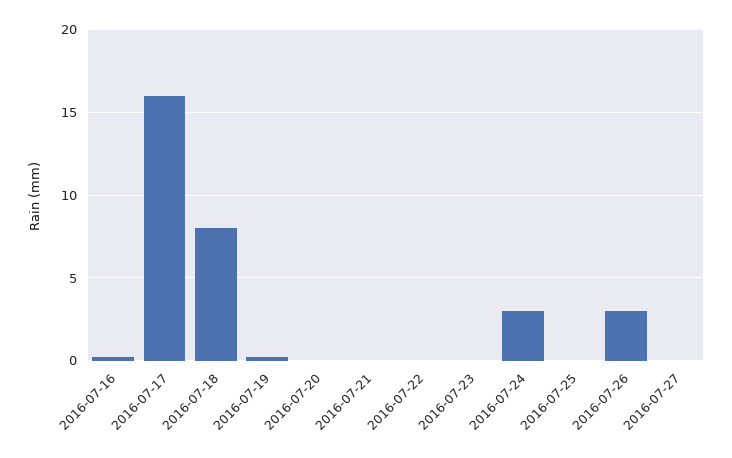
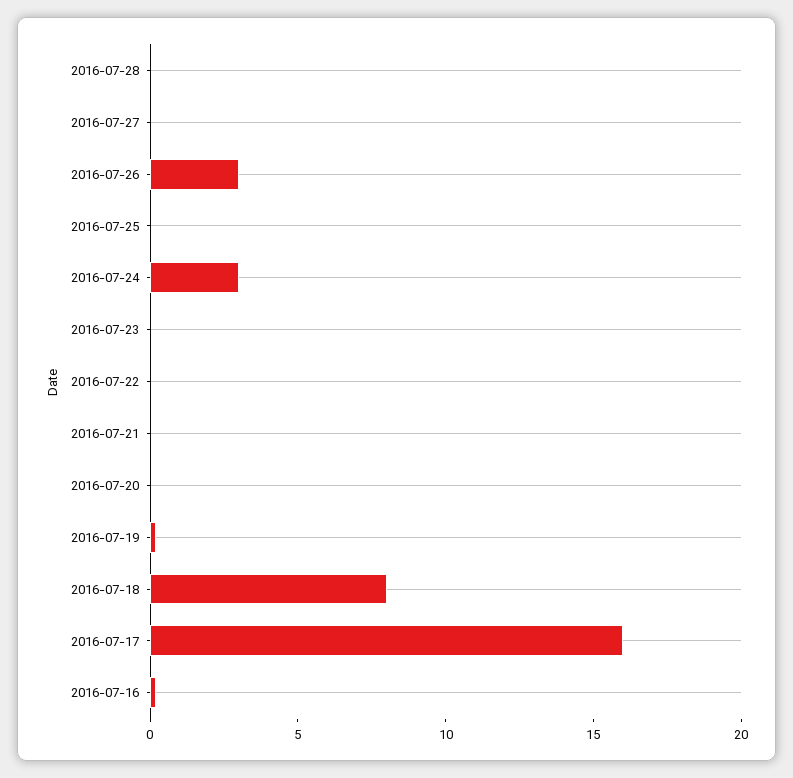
2016-07-28: none -> 0

